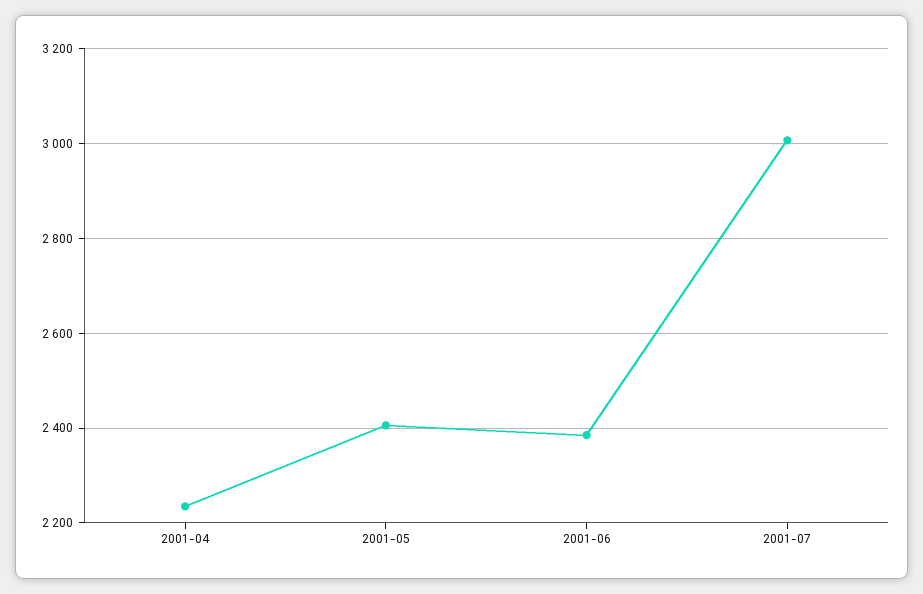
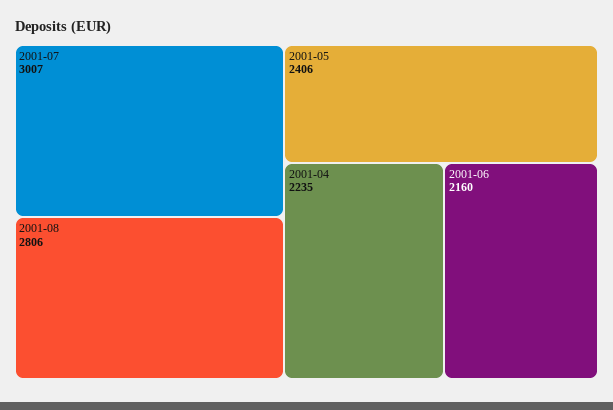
2001-06: 2380 -> 2160
2001-08: none -> 2806

